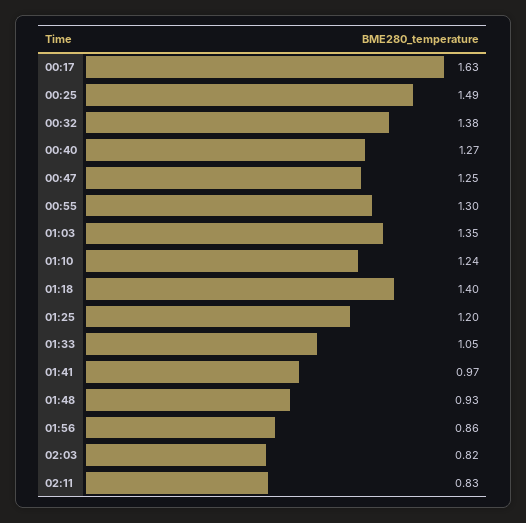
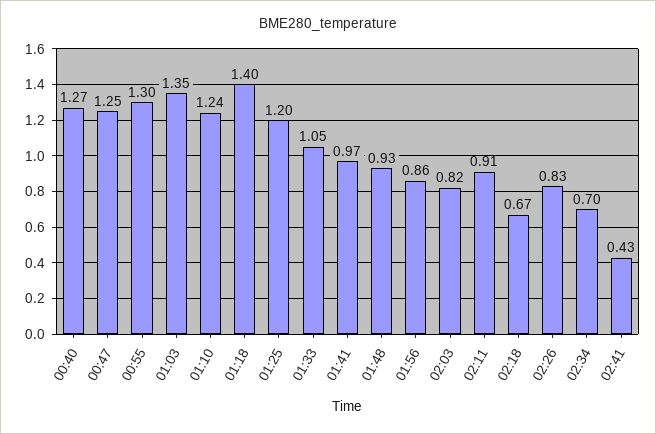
00:17: 1.63 -> none
00:25: 1.49 -> none
00:32: 1.38 -> none
02:11: 0.83 -> 0.91
02:18: none -> 0.67
02:26: none -> 0.83
02:34: none -> 0.7
02:41: none -> 0.43

